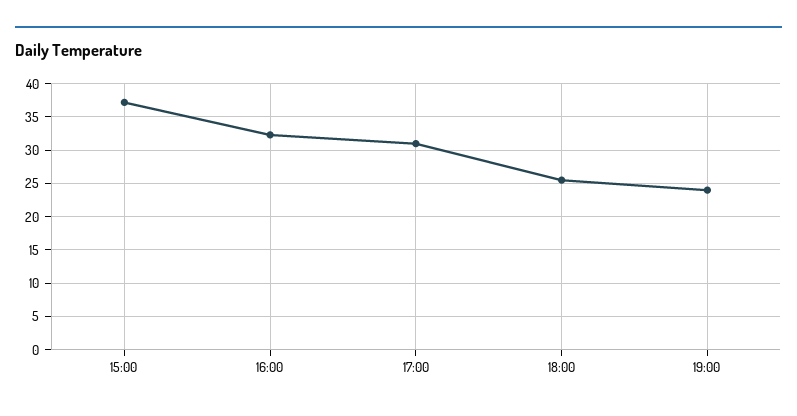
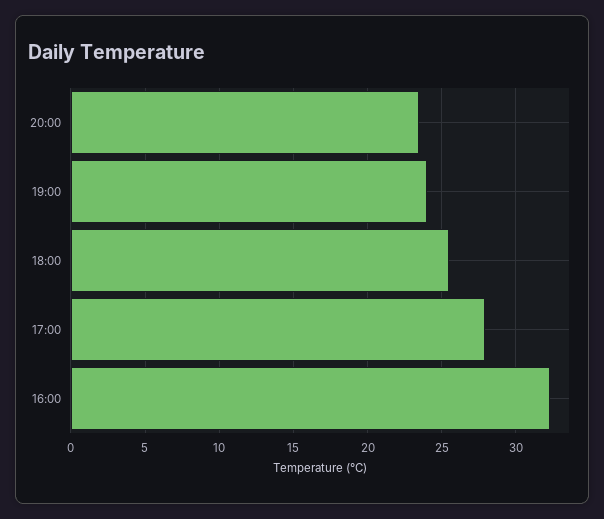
15:00: 37 -> none
17:00: 31 -> 28
20:00: none -> 23.5

